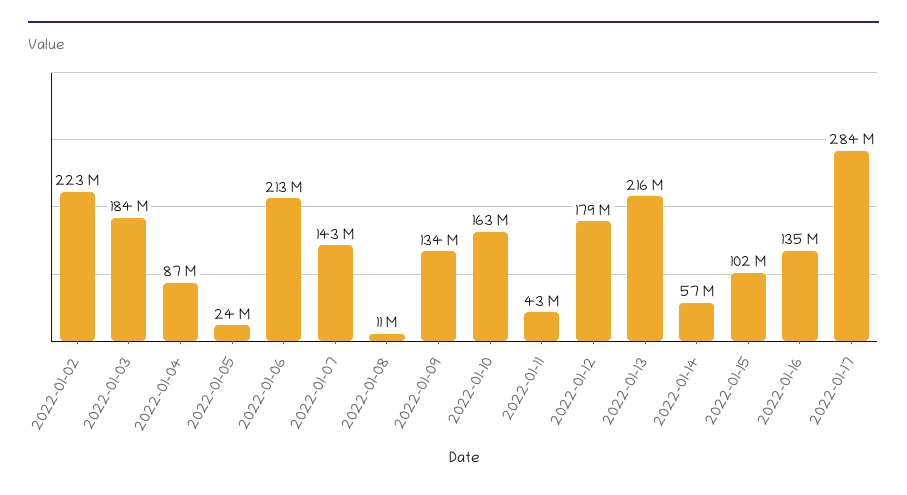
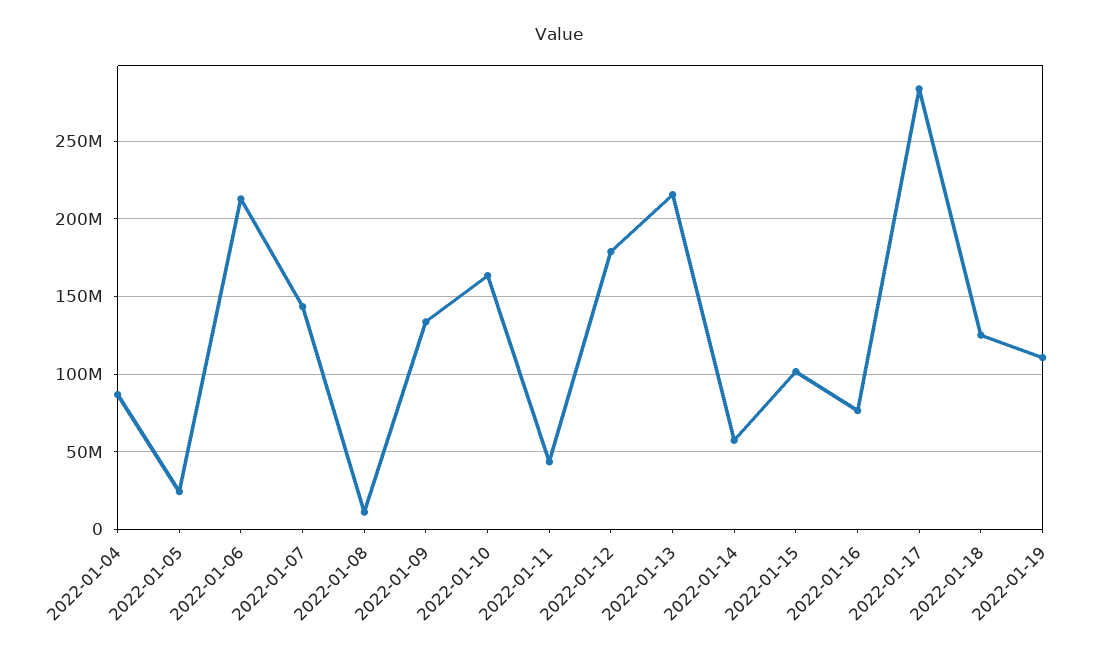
2022-01-02: 223000000 -> none
2022-01-03: 184000000 -> none
2022-01-16: 135000000 -> 75000000
2022-01-18: none -> 125000000
2022-01-19: none -> 110000000

